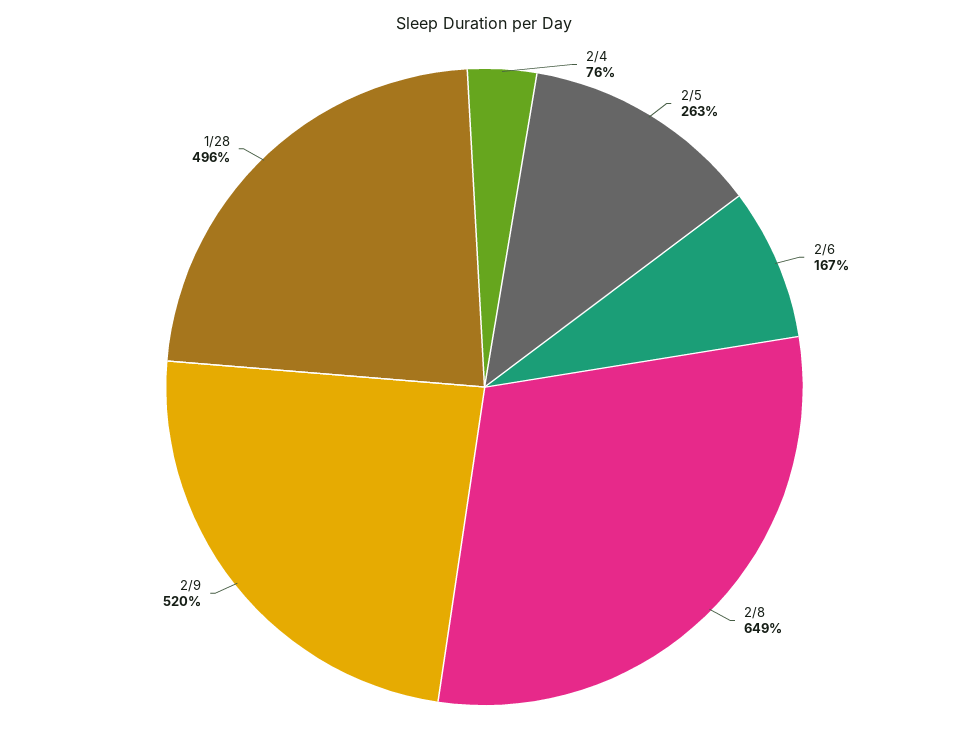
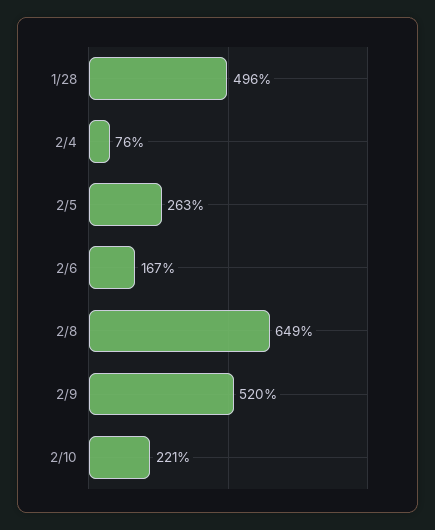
2/10: none -> 221

